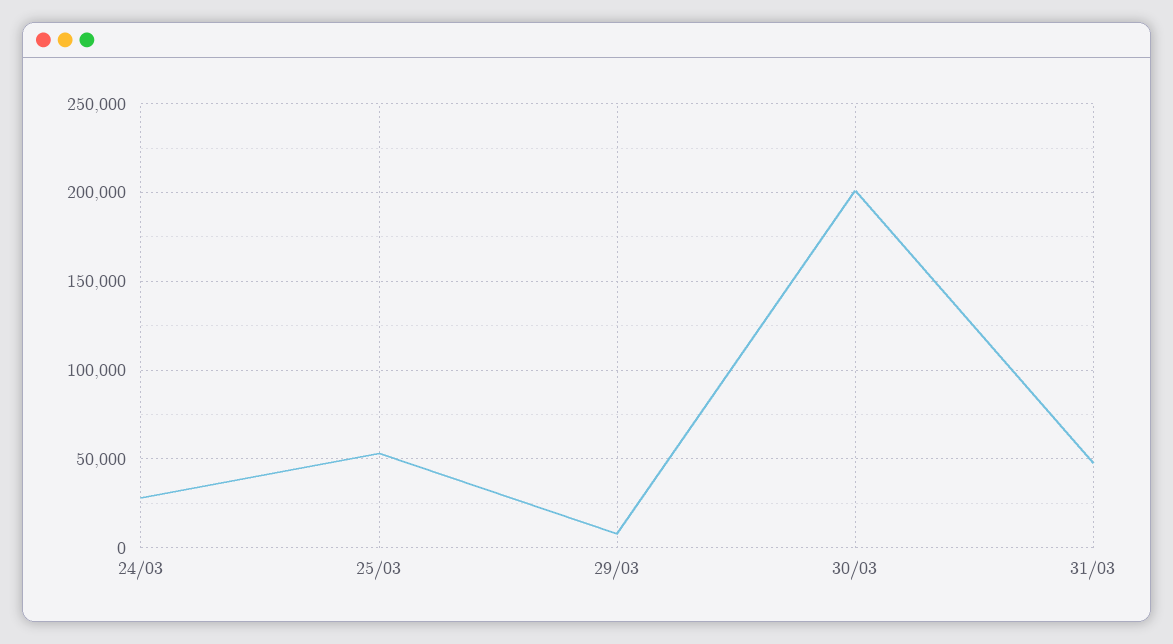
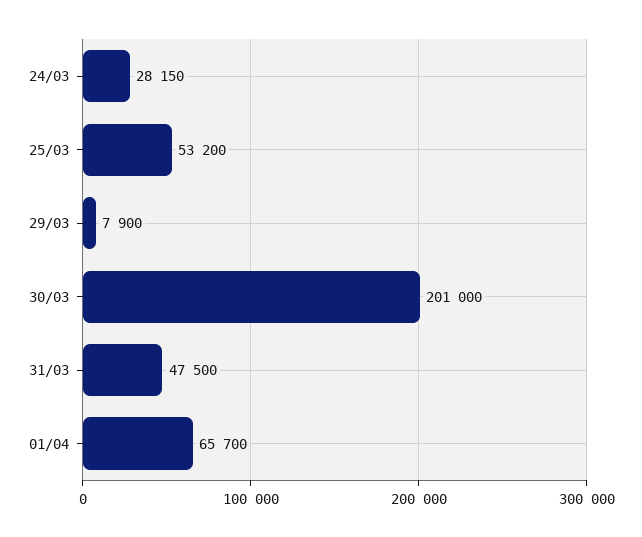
01/04: none -> 65700

